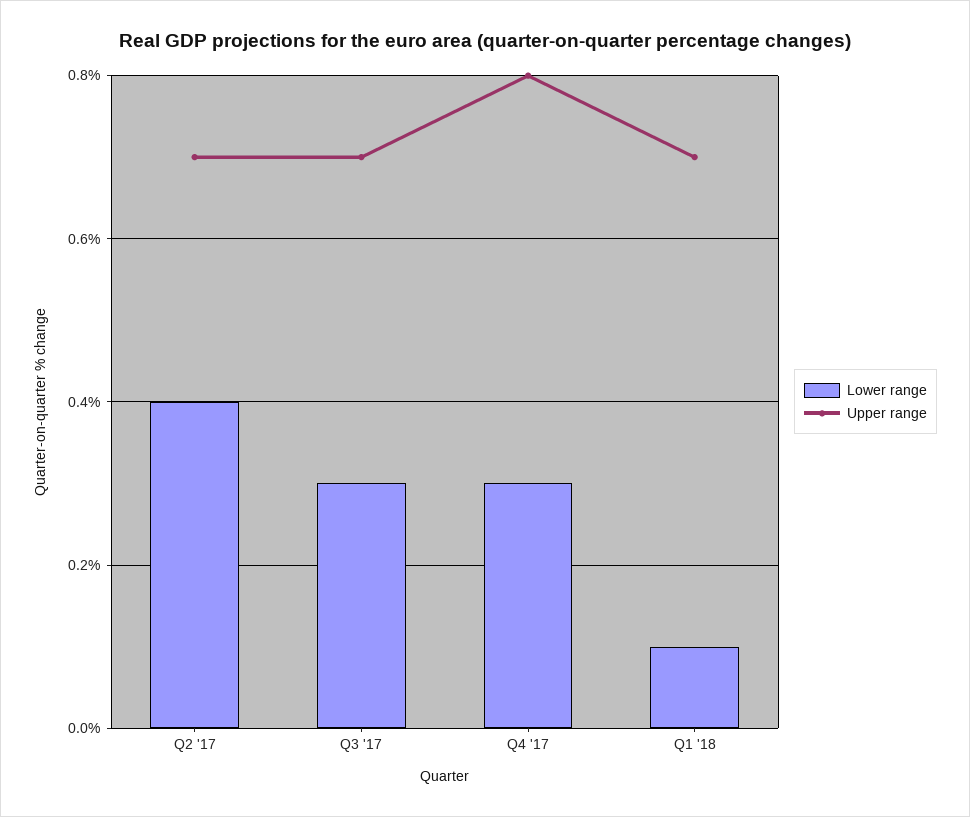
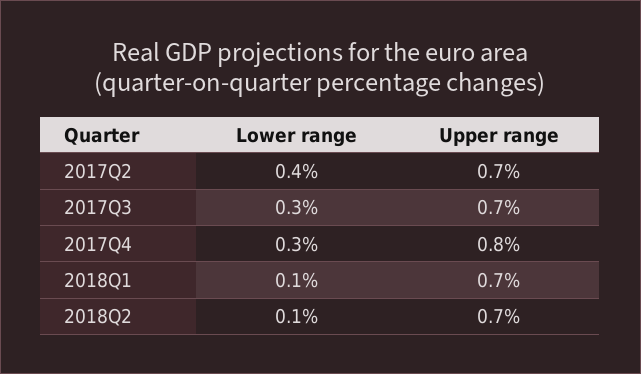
Lower range, 2018Q2: none -> 0.1
Upper range, 2018Q2: none -> 0.7

